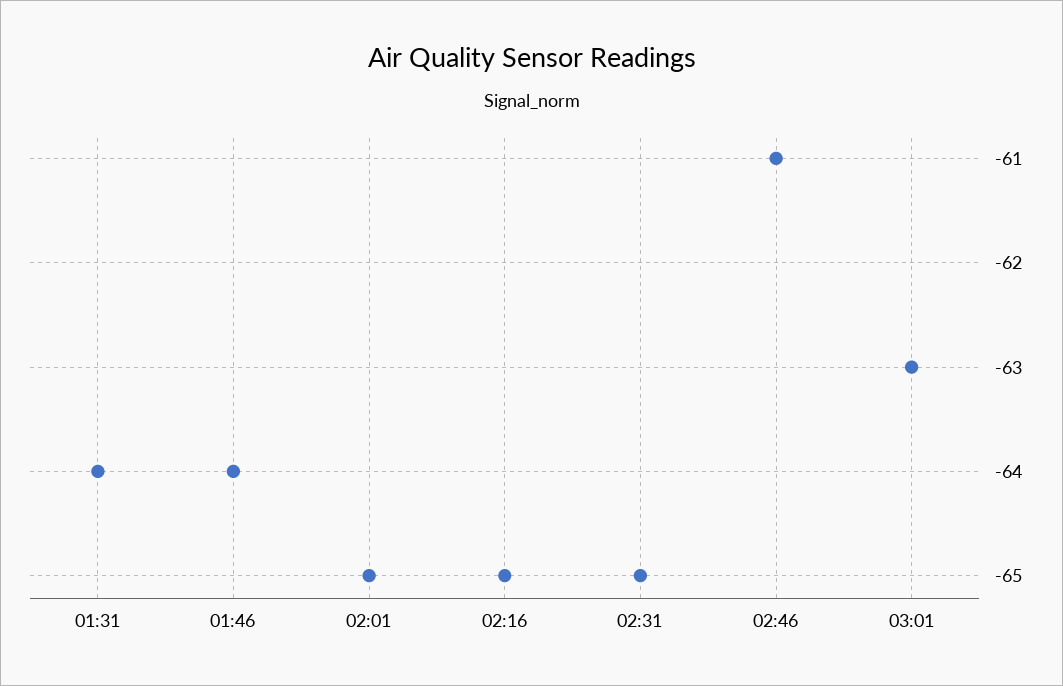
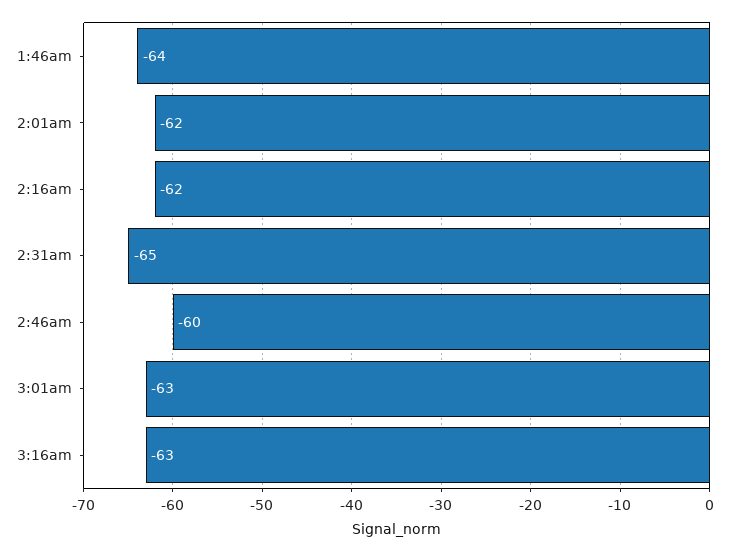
01:31: -64 -> none
02:01: -65 -> -62
02:16: -65 -> -62
02:46: -61 -> -60
3:16am: none -> -63

